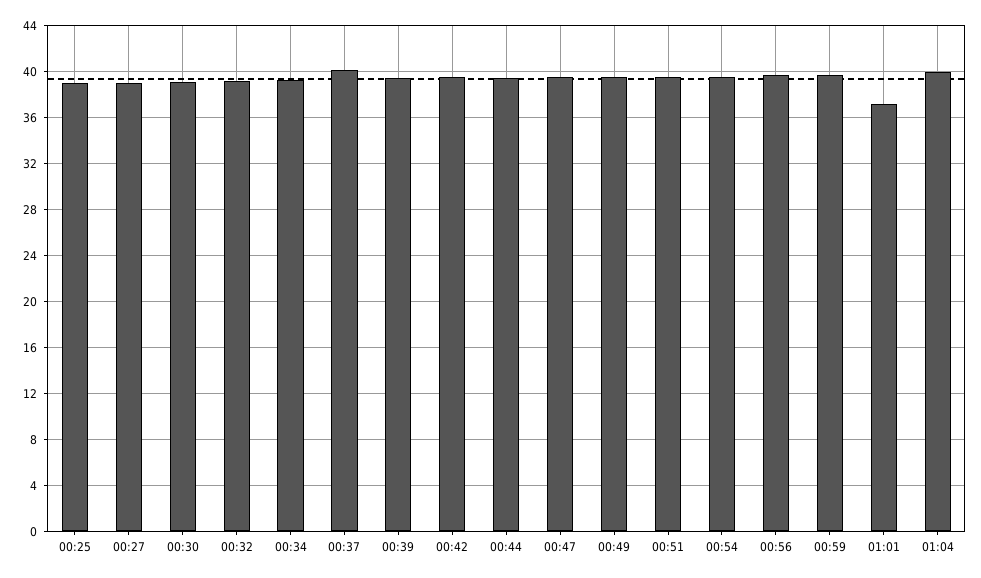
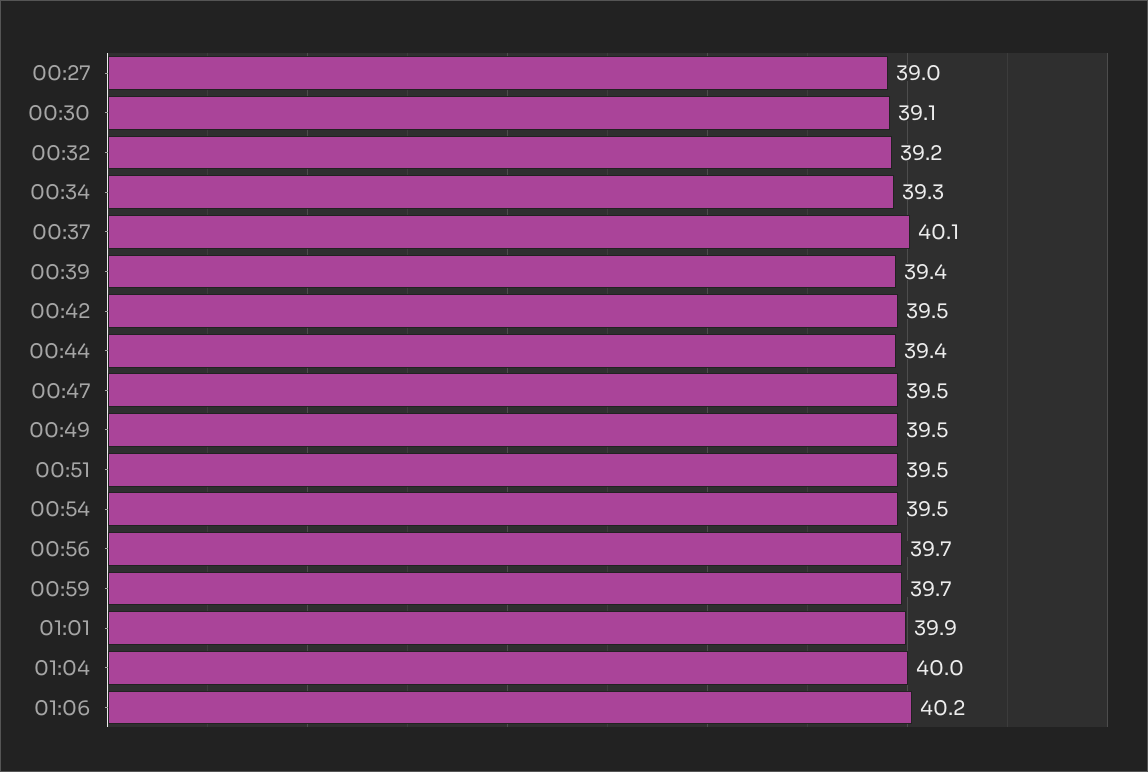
00:25: 39 -> none
01:01: 37 -> 39.9
01:06: none -> 40.2

